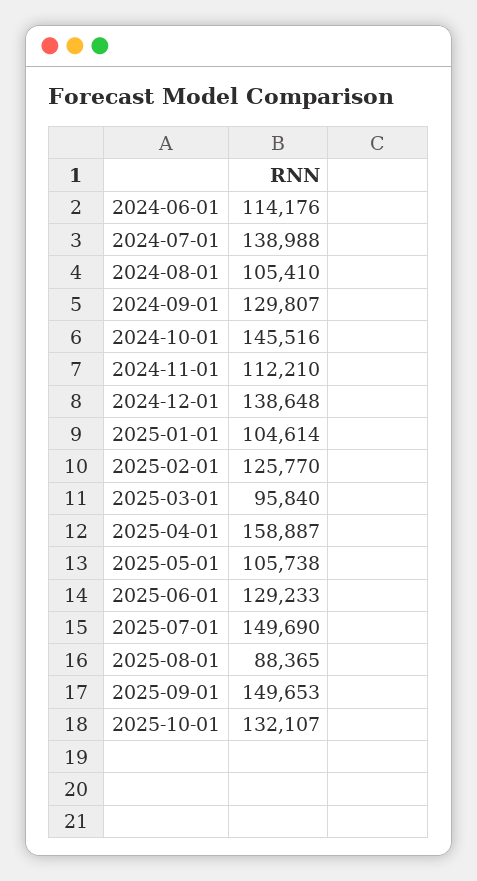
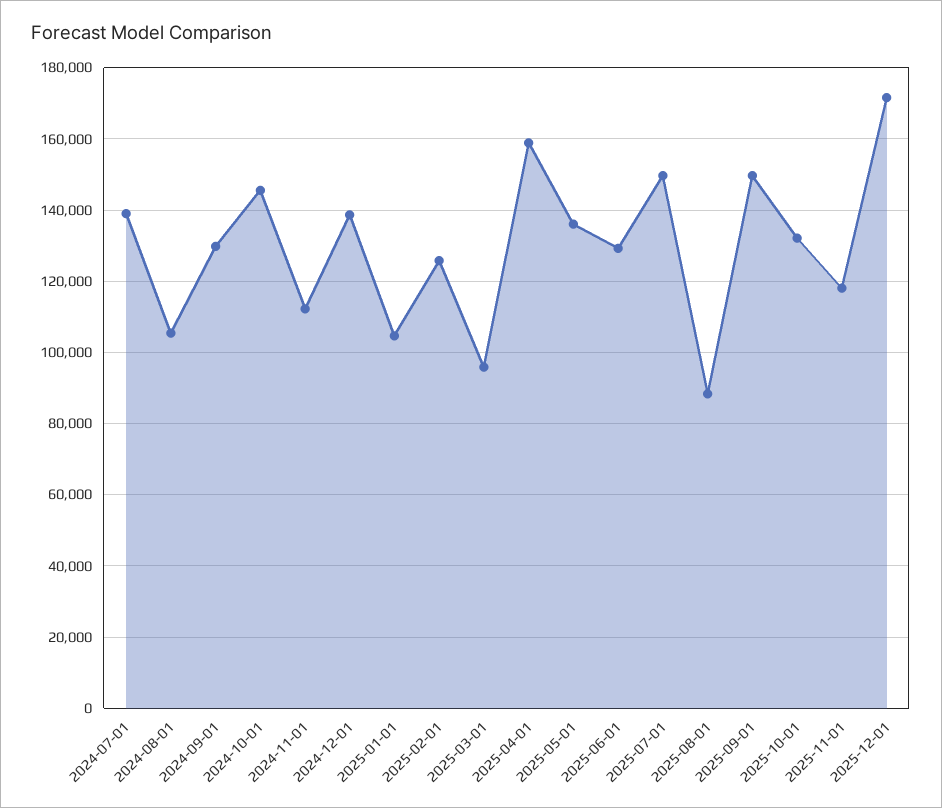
2024-06-01: 114176 -> none
2025-05-01: 105738 -> 136000
2025-11-01: none -> 118000
2025-12-01: none -> 172000

